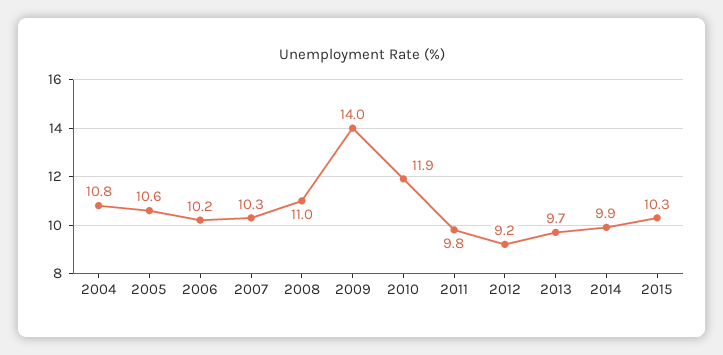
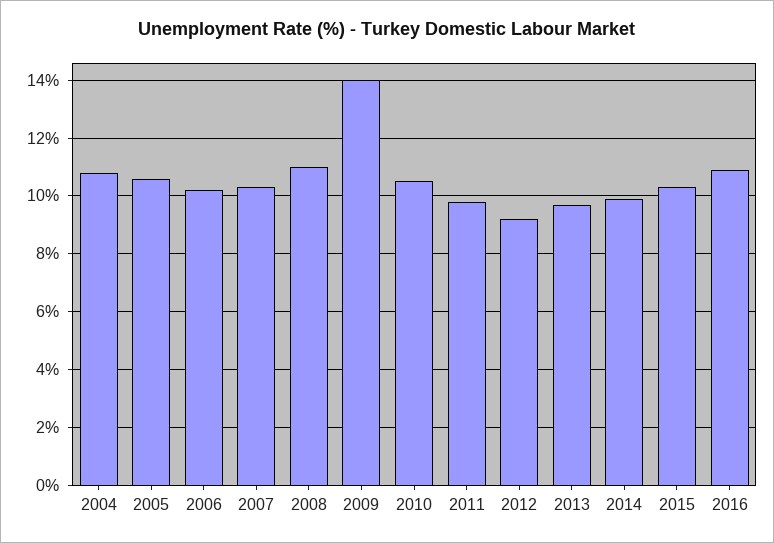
2010: 11.9 -> 10.5
2016: none -> 11

